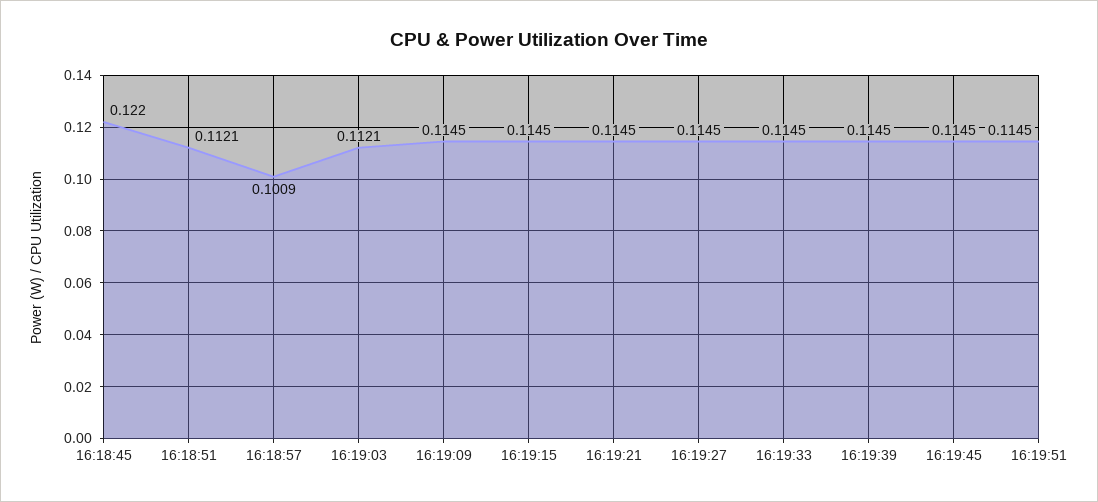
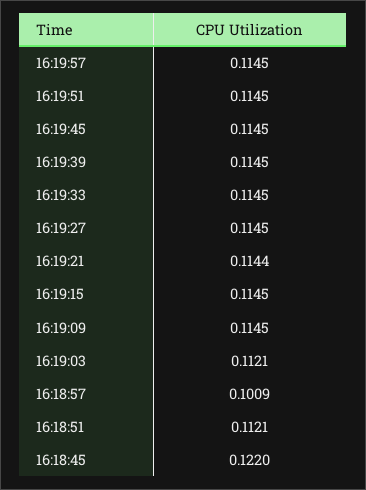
16:19:21: 0.1145 -> 0.1144
16:19:57: none -> 0.1145

